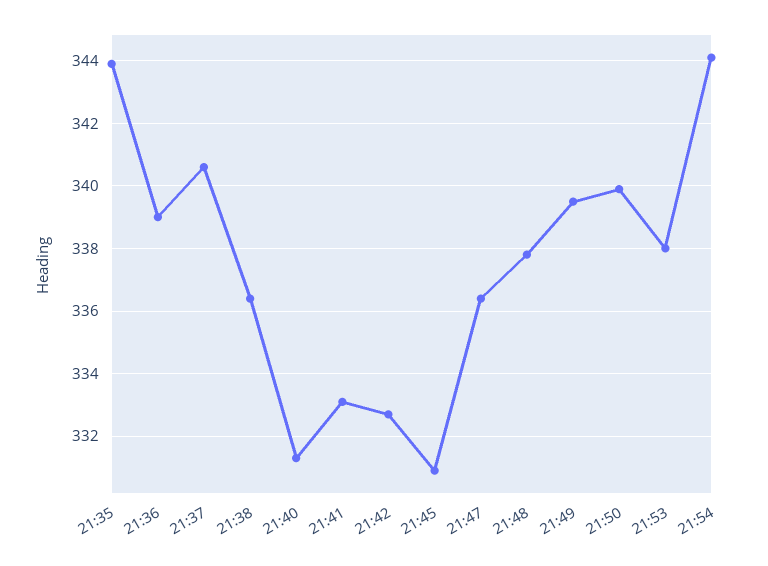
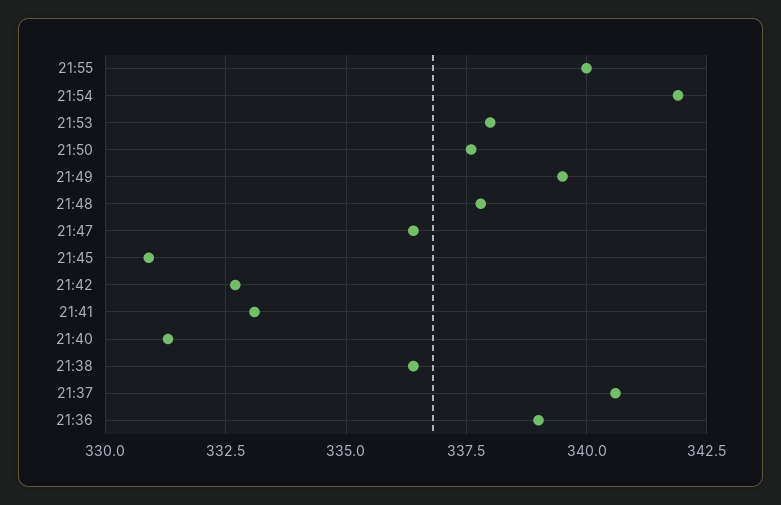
21:35: 344 -> none
21:50: 340 -> 337.5
21:54: 344 -> 342
21:55: none -> 340

